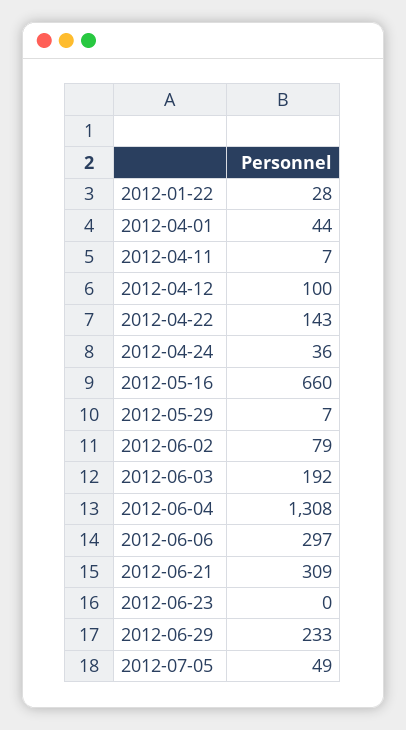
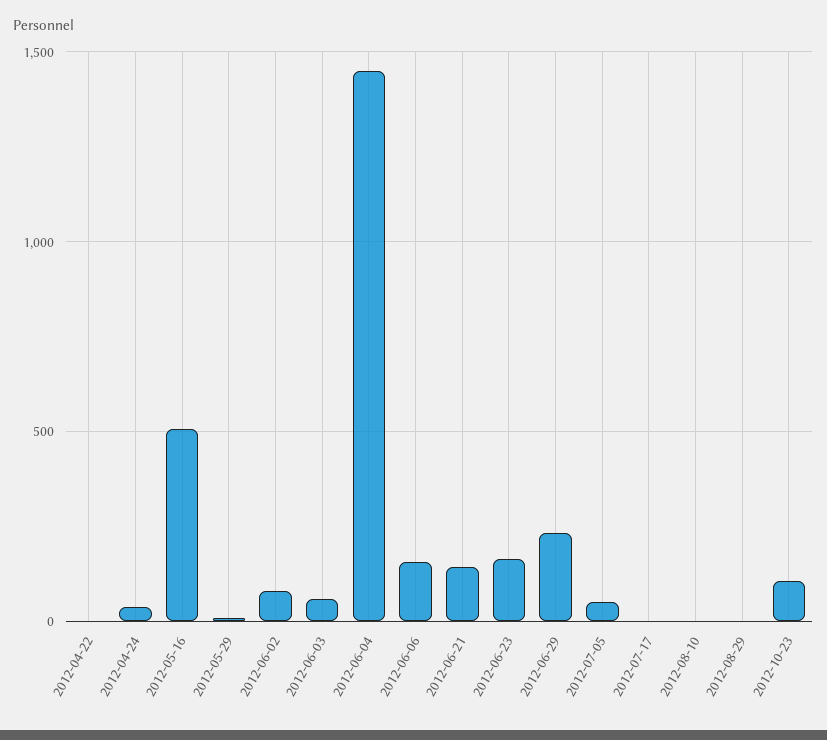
2012-01-22: 28 -> none
2012-04-01: 44 -> none
2012-04-11: 7 -> none
2012-04-12: 100 -> none
2012-04-22: 143 -> 0
2012-05-16: 660 -> 500
2012-06-03: 192 -> 50
2012-06-04: 1308 -> 1450
2012-06-06: 297 -> 150
2012-06-21: 309 -> 150
2012-06-23: 0 -> 150
2012-07-17: none -> 0
2012-08-10: none -> 0
2012-08-29: none -> 0
2012-10-23: none -> 100

